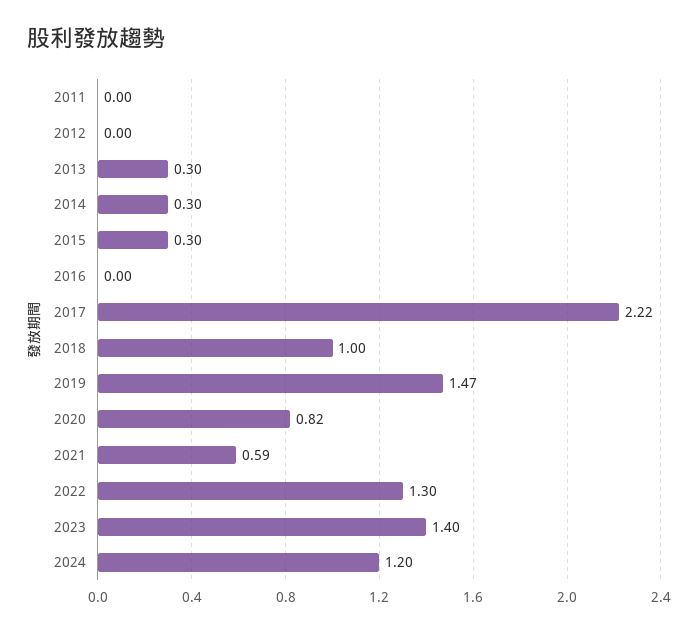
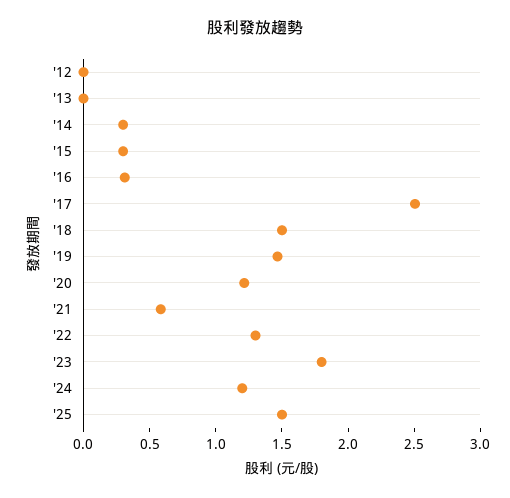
2011: 0 -> none
2013: 0.3 -> 0
2016: 0 -> 0.3
2017: 2.22 -> 2.5
2018: 1 -> 1.5
2020: 0.82 -> 1.2
2023: 1.4 -> 1.8
'25: none -> 1.5

